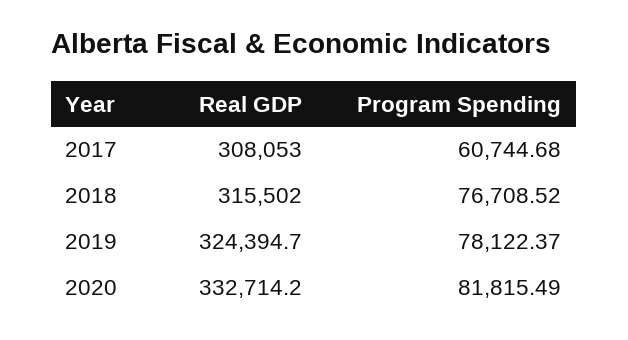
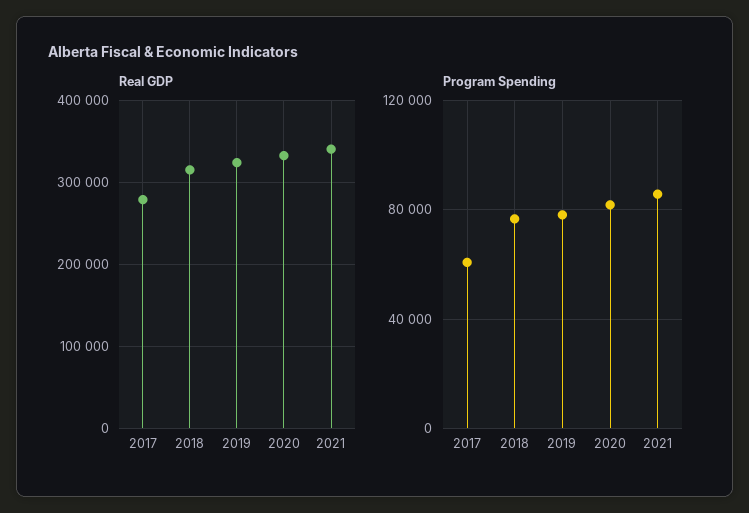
Real GDP, 2017: 308053 -> 280000
Real GDP, 2021: none -> 340000
Program Spending, 2021: none -> 85000

